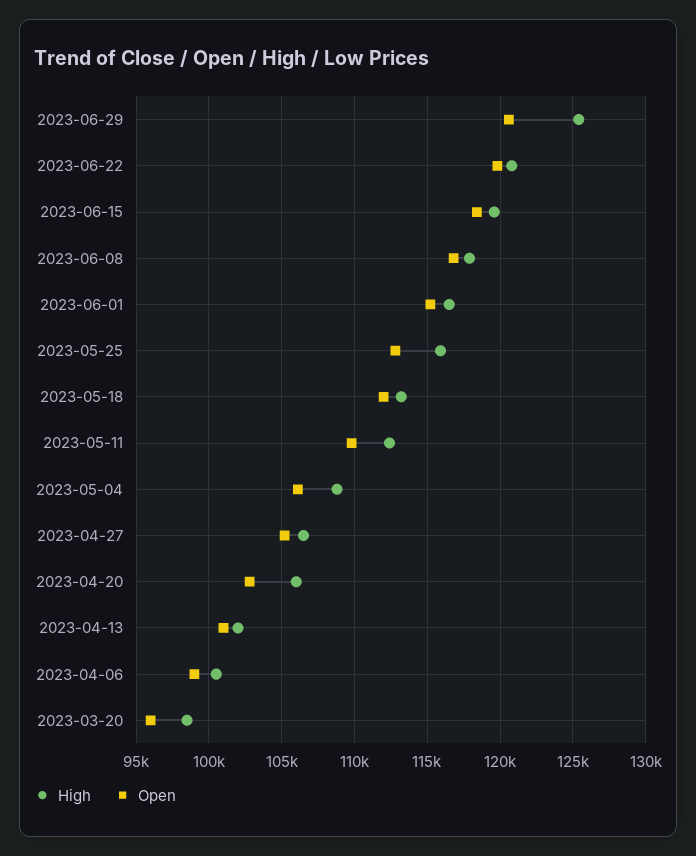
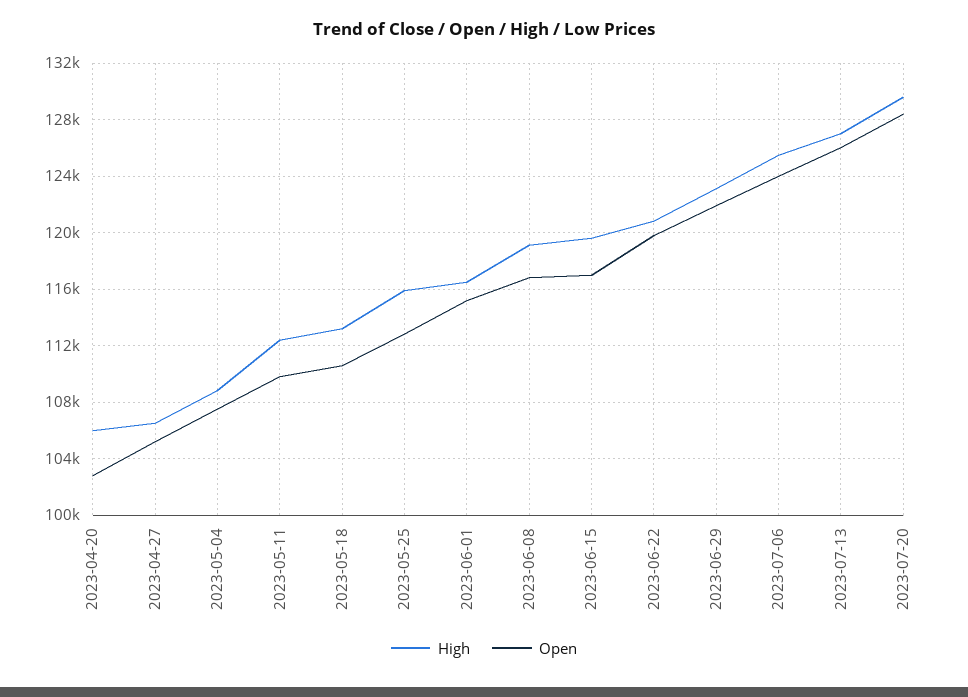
High, 2023-06-29: 125500 -> 123000
Open, 2023-06-29: 120500 -> 122000
Open, 2023-06-15: 118500 -> 117000
High, 2023-06-08: 118000 -> 119000
Open, 2023-05-18: 112000 -> 110500
Open, 2023-05-04: 106000 -> 107500
High, 2023-04-13: 102000 -> none
Open, 2023-04-13: 101000 -> none
High, 2023-04-06: 100500 -> none
Open, 2023-04-06: 99000 -> none
High, 2023-03-20: 98500 -> none
Open, 2023-03-20: 96000 -> none
High, 2023-07-06: none -> 125500
Open, 2023-07-06: none -> 124000
High, 2023-07-13: none -> 127000
Open, 2023-07-13: none -> 126000
High, 2023-07-20: none -> 129500
Open, 2023-07-20: none -> 128500

